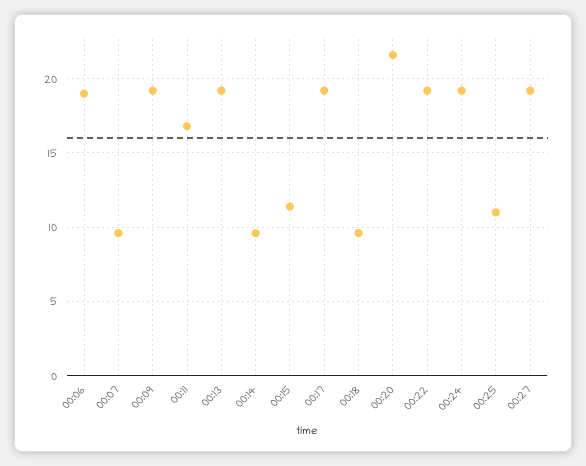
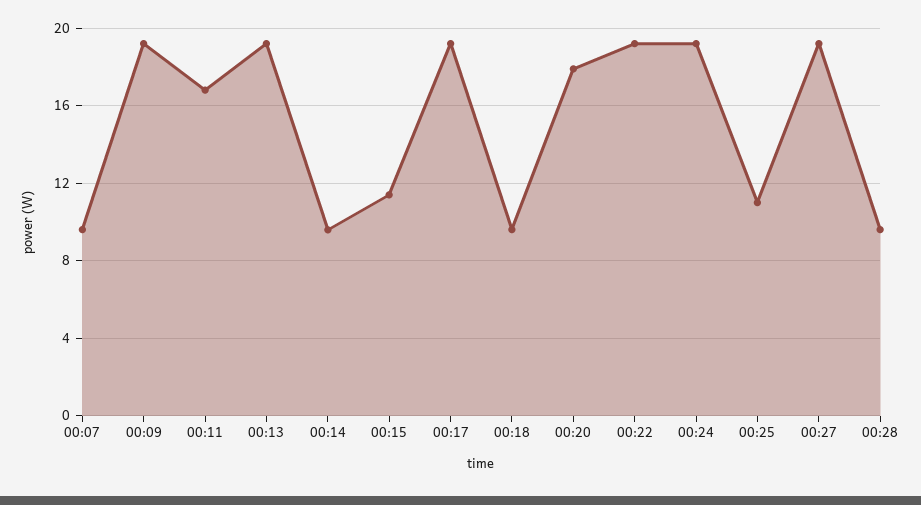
00:06: 19 -> none
00:20: 21.5 -> 18
00:28: none -> 9.5

